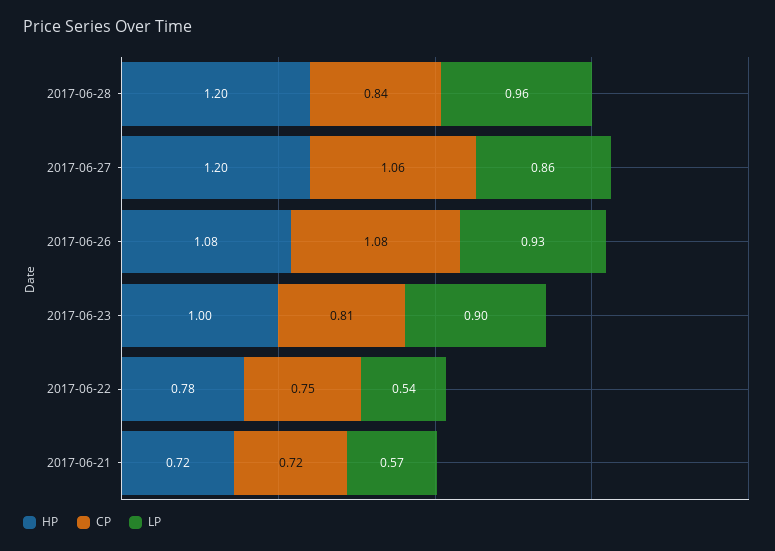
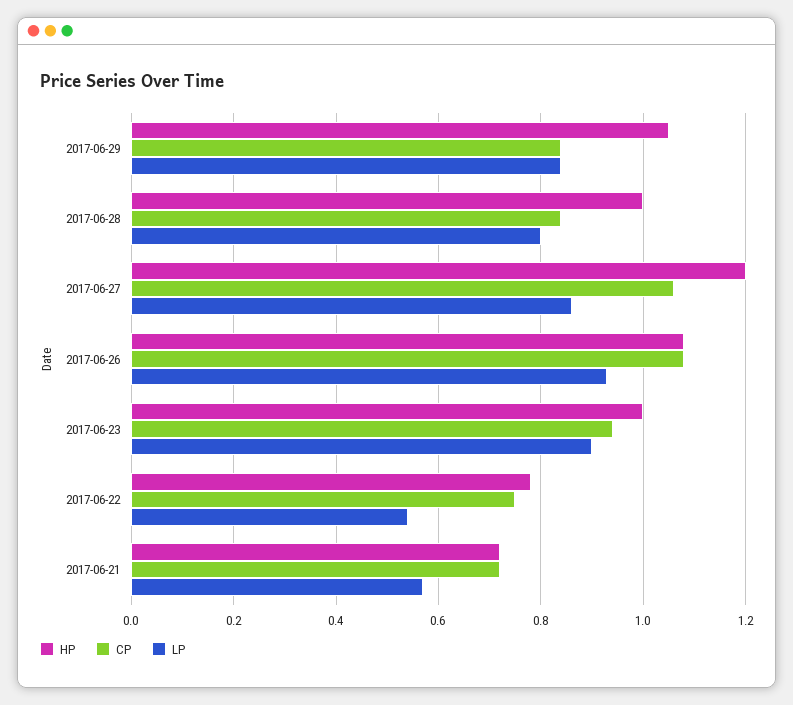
HP, 2017-06-28: 1.2 -> 1
LP, 2017-06-28: 0.96 -> 0.8
CP, 2017-06-23: 0.81 -> 0.95
HP, 2017-06-29: none -> 1.05
CP, 2017-06-29: none -> 0.85
LP, 2017-06-29: none -> 0.85

